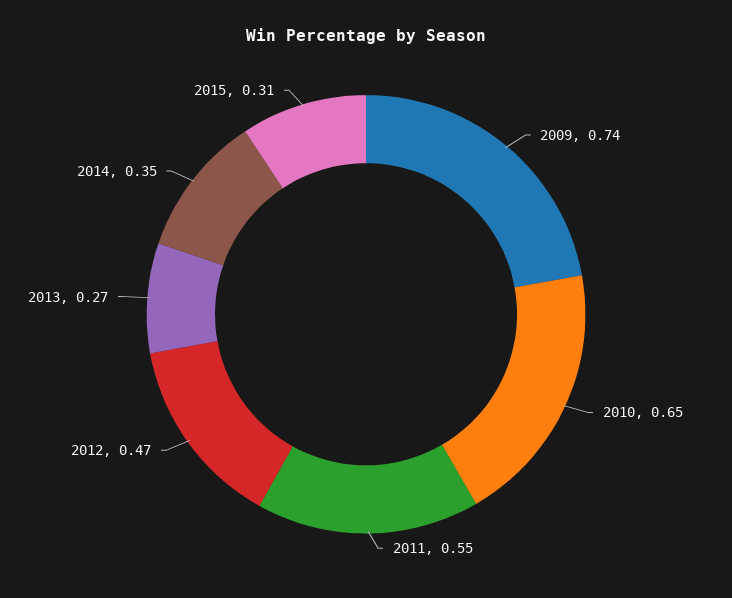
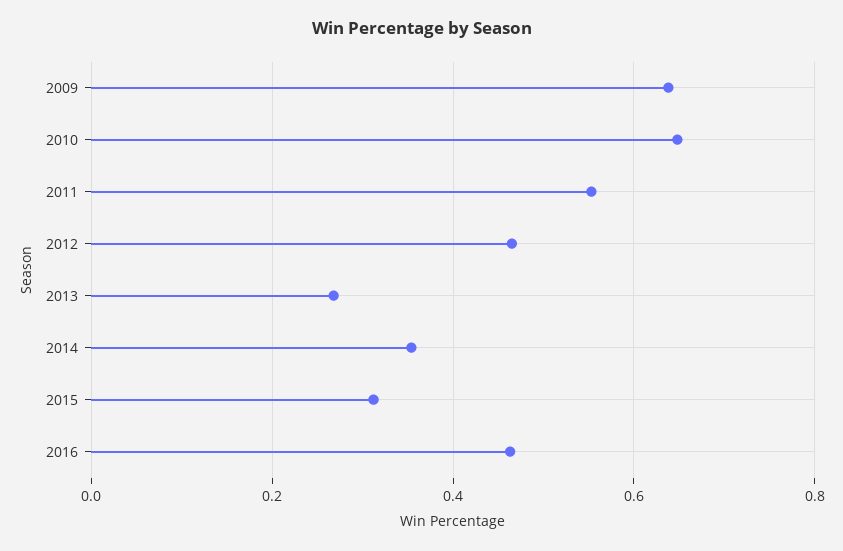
2009: 0.74 -> 0.64
2016: none -> 0.46

